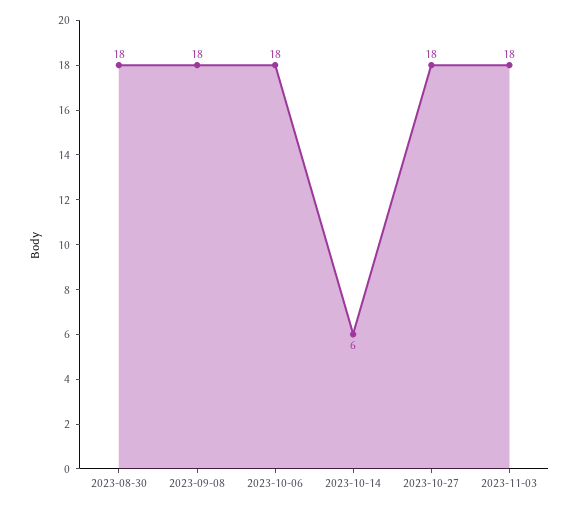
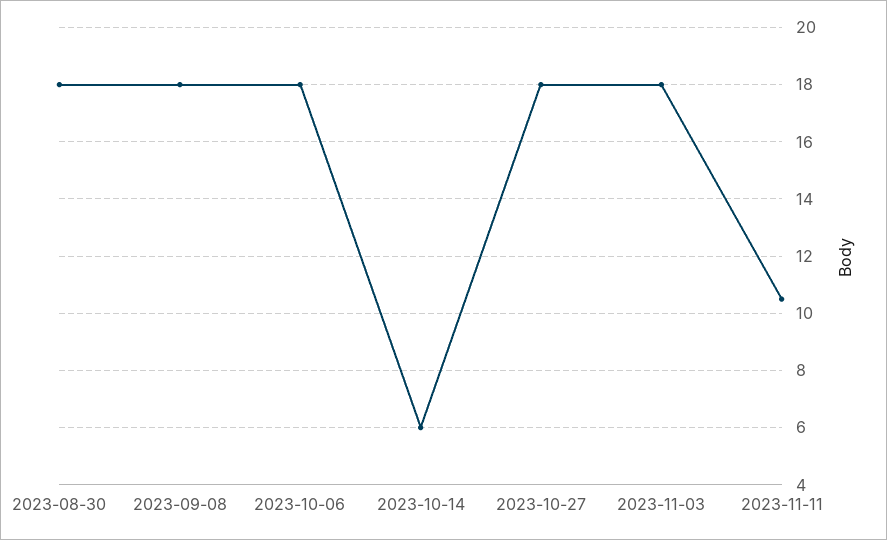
2023-11-11: none -> 10.5

